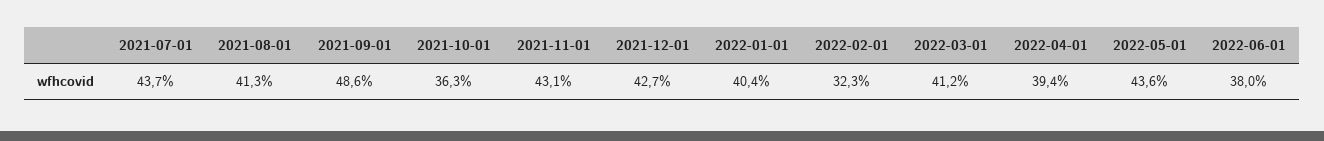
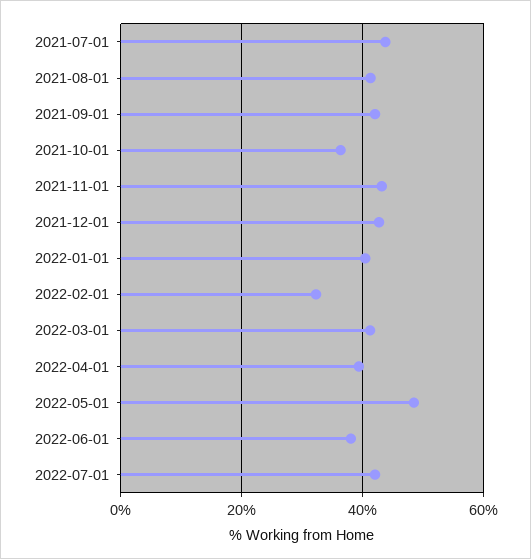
2021-09-01: 48.6 -> 42
2022-05-01: 43.6 -> 48
2022-07-01: none -> 42

